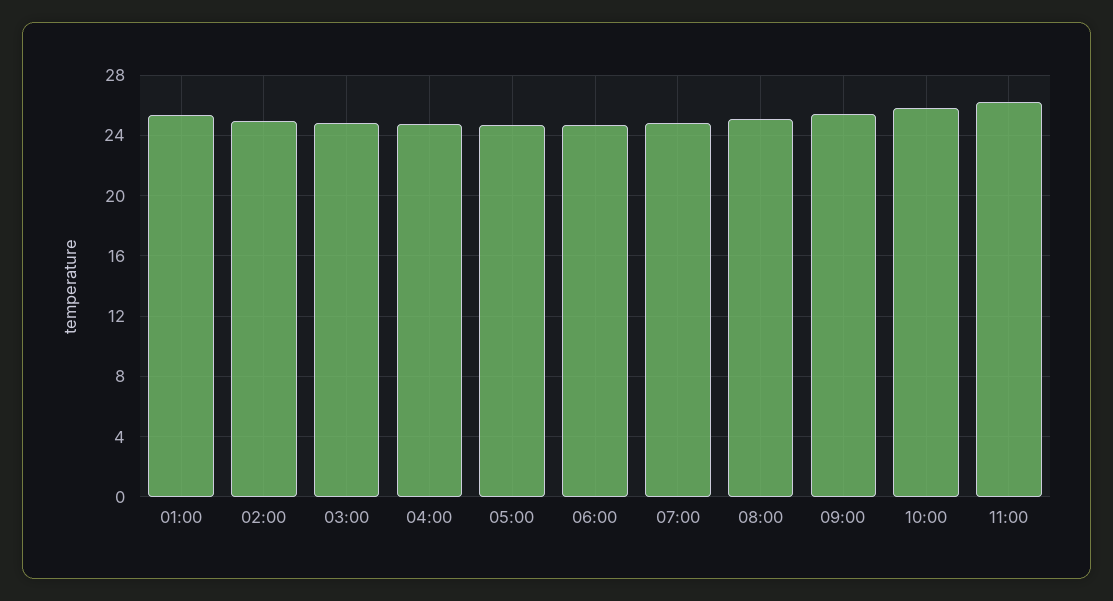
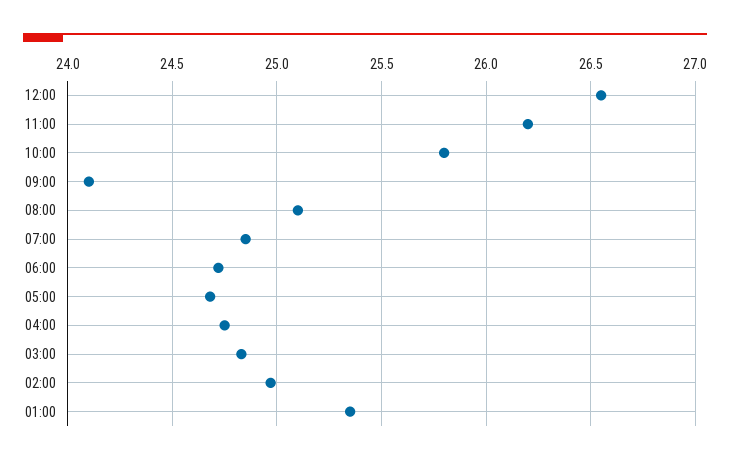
09:00: 25.5 -> 24.1
12:00: none -> 26.55

